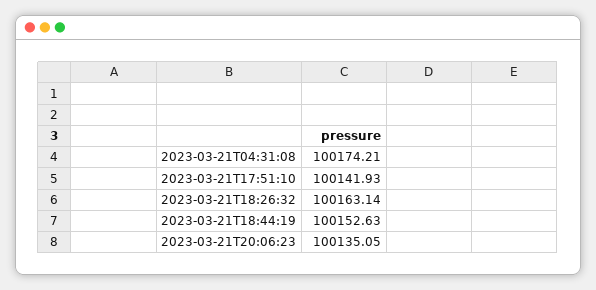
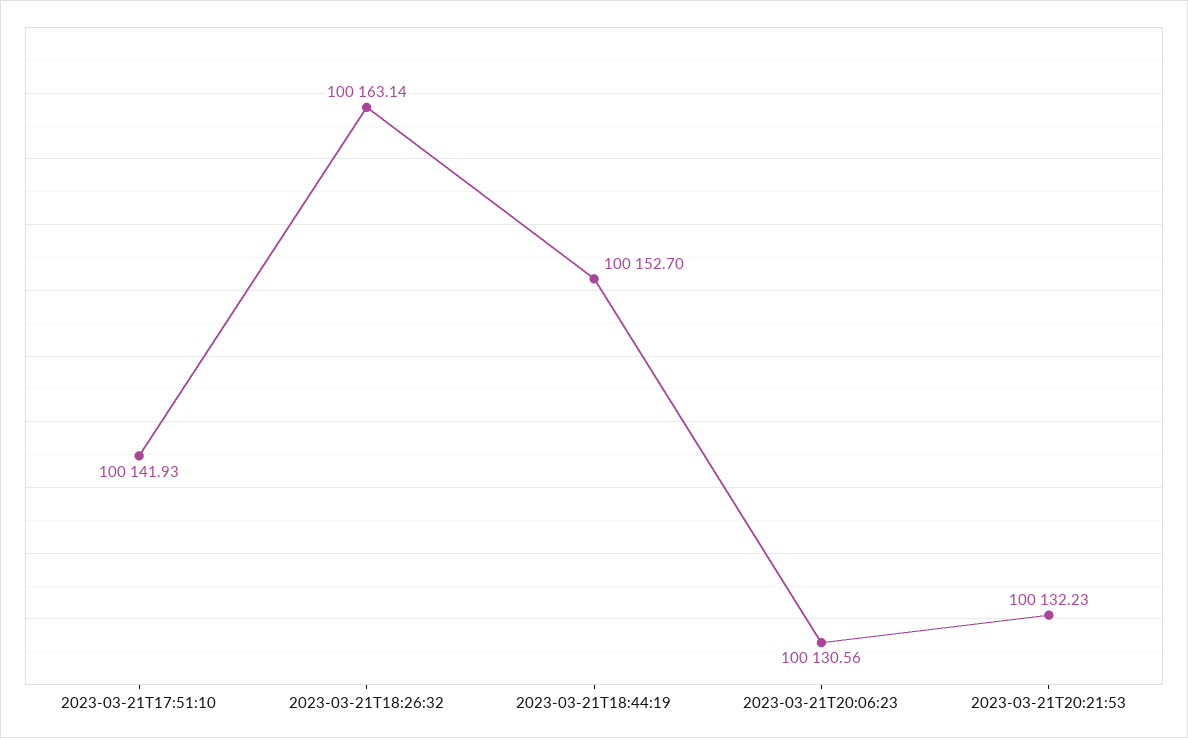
2023-03-21T04:31:08: 100174.21 -> none
2023-03-21T18:44:19: 100152.63 -> 100152.7
2023-03-21T20:06:23: 100135.05 -> 100130.56
2023-03-21T20:21:53: none -> 100132.23

